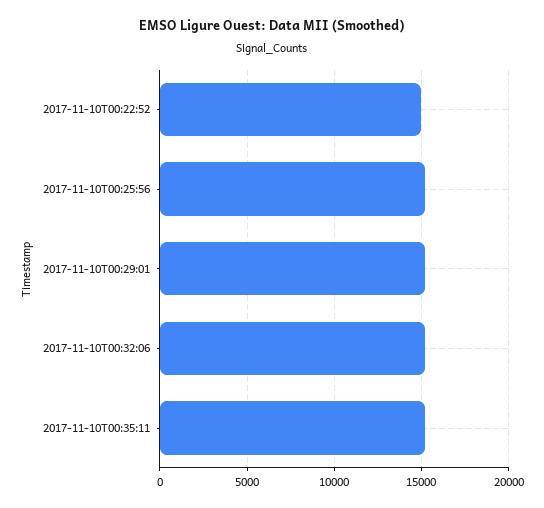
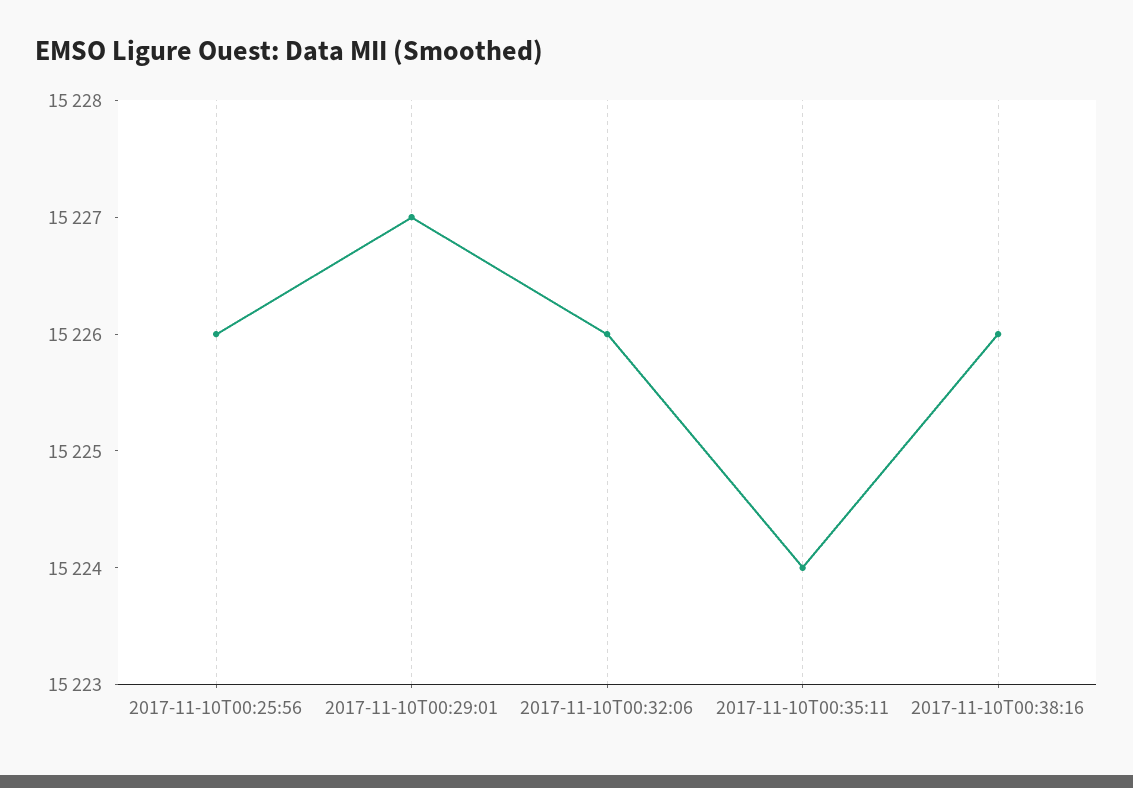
2017-11-10T00:22:52: 15000 -> none
2017-11-10T00:38:16: none -> 15226

